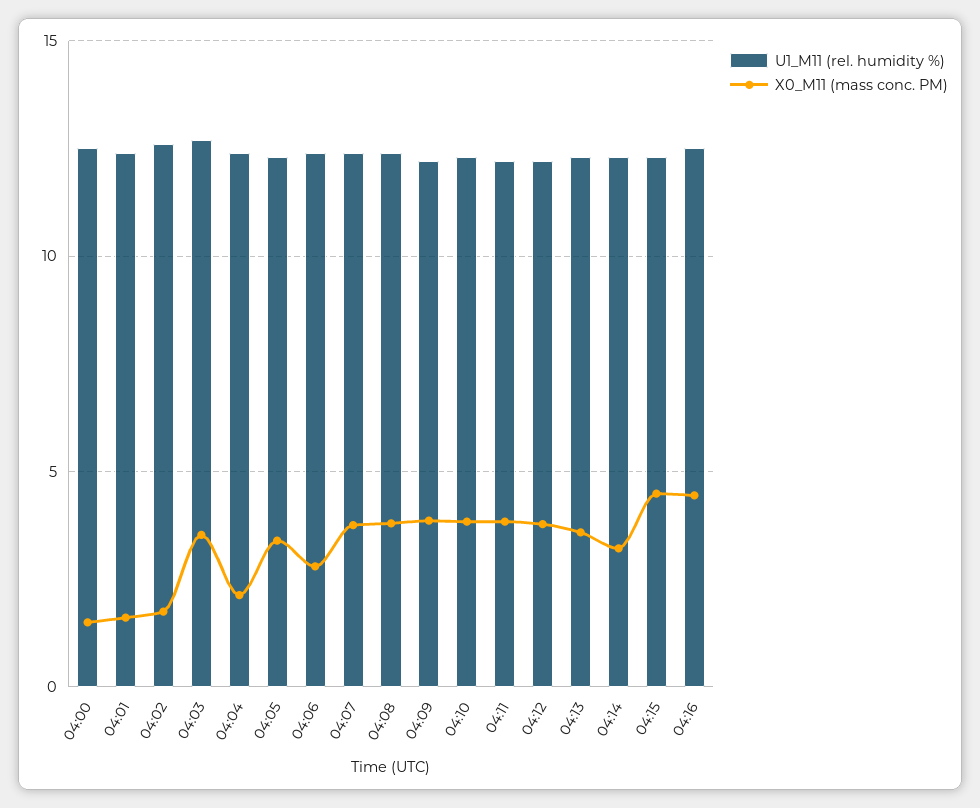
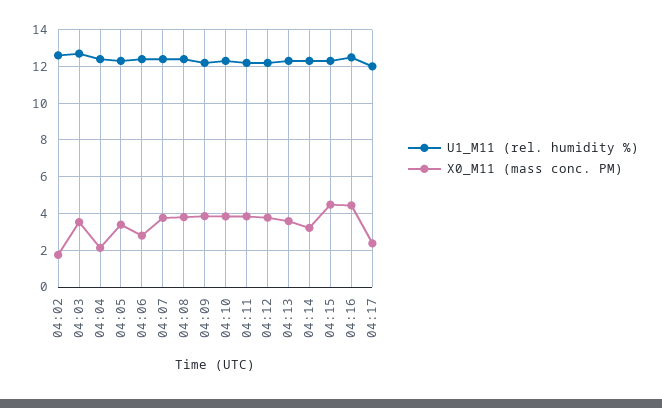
U1_M11 (rel. humidity %), 04:00: 12.5 -> none
X0_M11 (mass conc. PM), 04:00: 1.5 -> none
U1_M11 (rel. humidity %), 04:01: 12.5 -> none
X0_M11 (mass conc. PM), 04:01: 1.5 -> none
U1_M11 (rel. humidity %), 04:17: none -> 12
X0_M11 (mass conc. PM), 04:17: none -> 2.5

